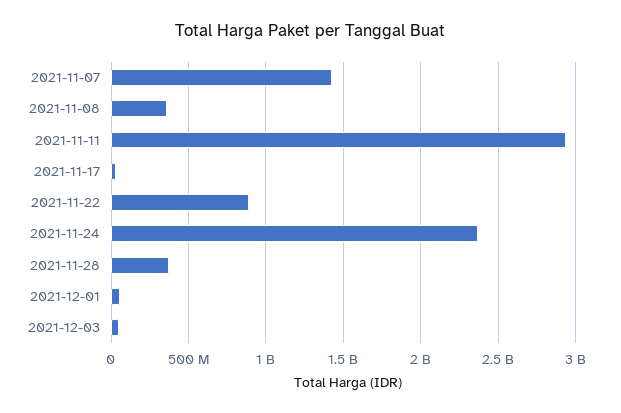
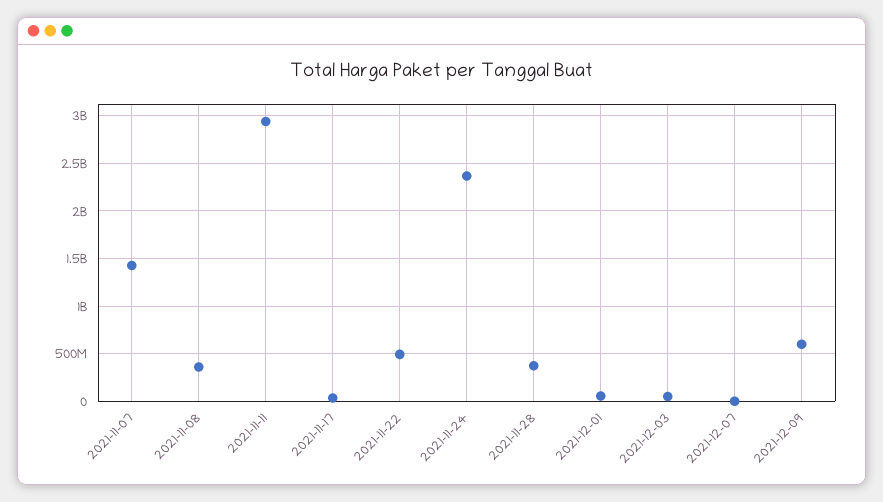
2021-11-22: 900000000 -> 500000000
2021-12-07: none -> 0
2021-12-09: none -> 600000000

